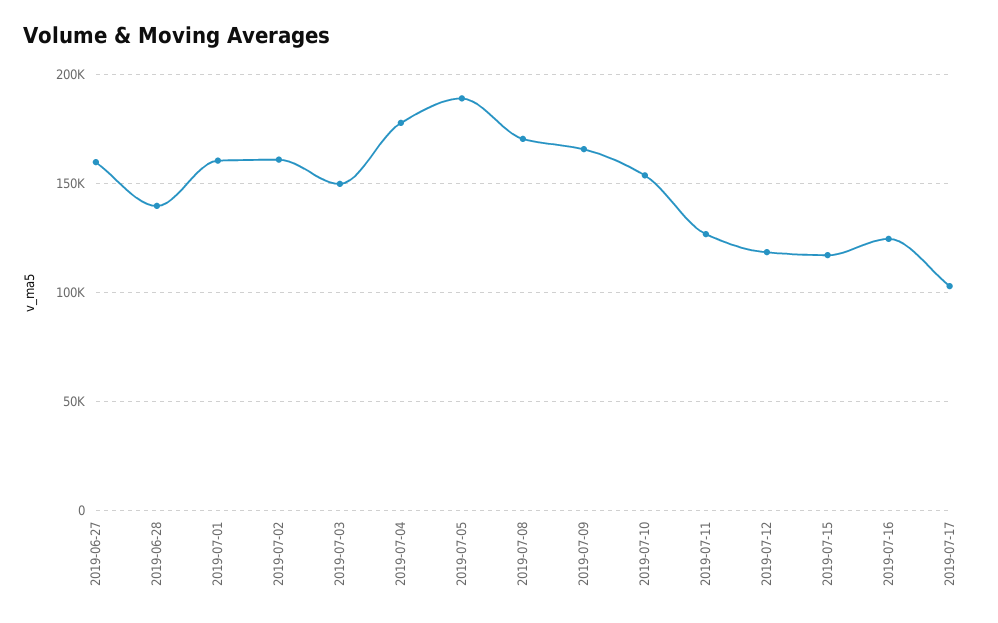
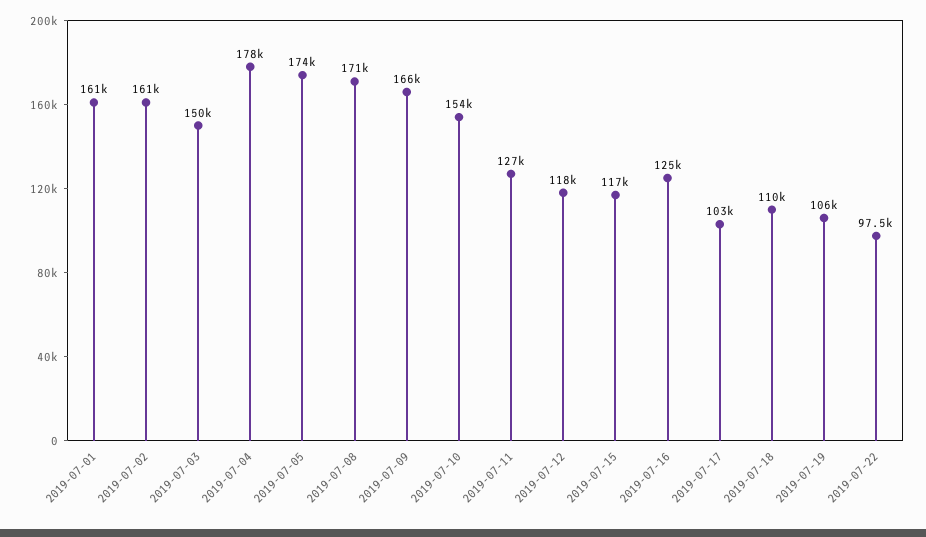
2019-06-27: 160000 -> none
2019-06-28: 140000 -> none
2019-07-05: 190000 -> 174000
2019-07-18: none -> 110000
2019-07-19: none -> 106000
2019-07-22: none -> 97500

